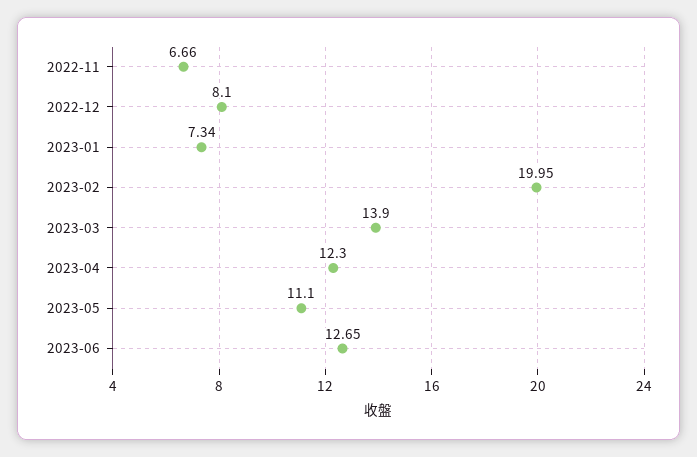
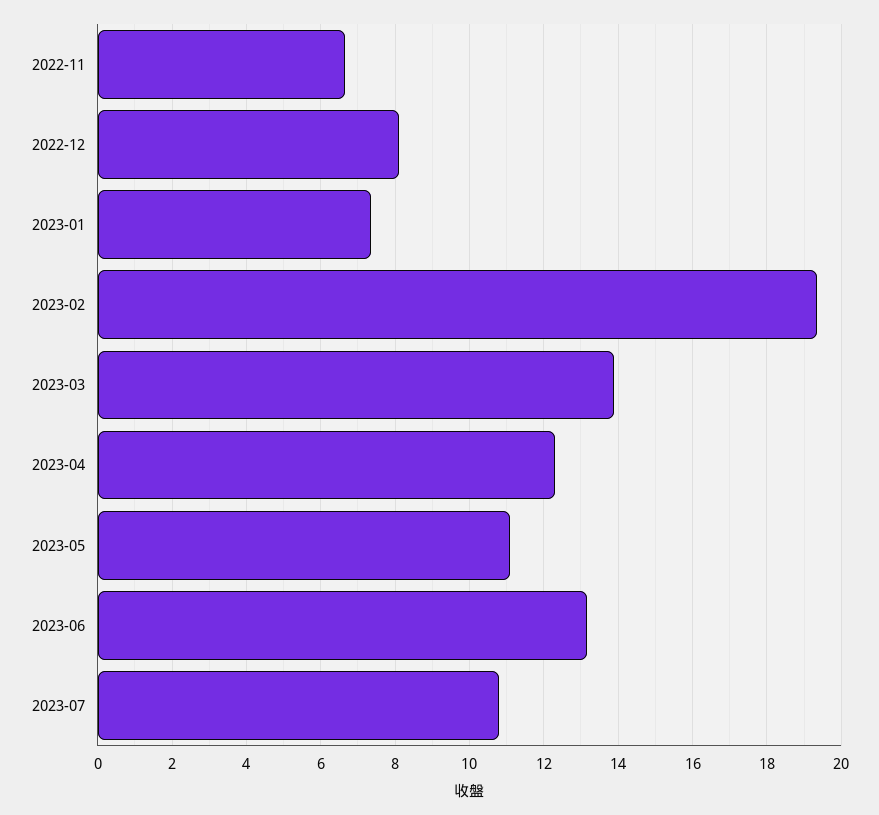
2023-02: 19.95 -> 19.4
2023-06: 12.65 -> 13.2
2023-07: none -> 10.8

